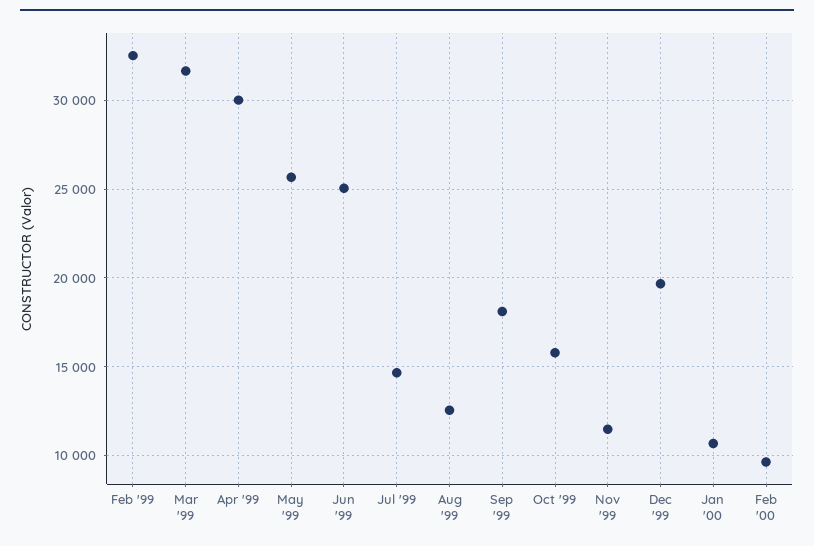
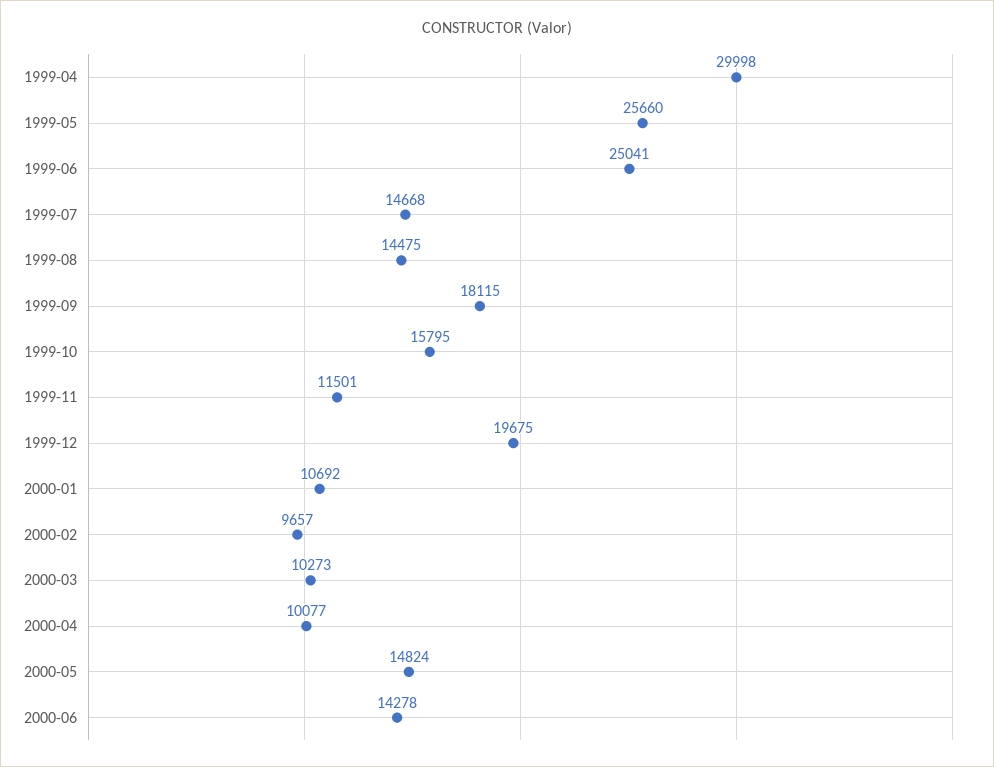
Feb '99: 32500 -> none
Mar '99: 31500 -> none
Aug '99: 12500 -> 14475
2000-03: none -> 10273
2000-04: none -> 10077
2000-05: none -> 14824
2000-06: none -> 14278

